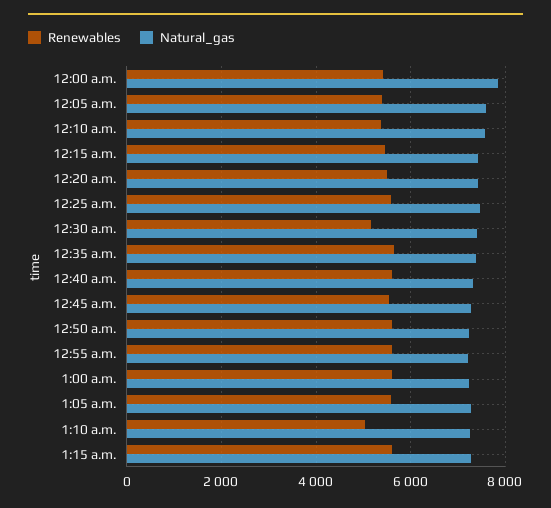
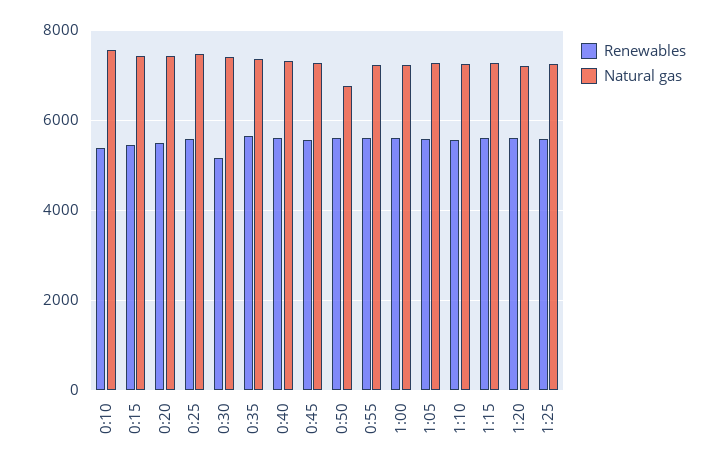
Renewables, 12:00 a.m.: 5400 -> none
Natural_gas, 12:00 a.m.: 7800 -> none
Renewables, 12:05 a.m.: 5400 -> none
Natural_gas, 12:05 a.m.: 7600 -> none
Natural_gas, 12:50 a.m.: 7200 -> 6800
Renewables, 1:10 a.m.: 5000 -> 5600
Renewables, 1:20: none -> 5600
Natural_gas, 1:20: none -> 7200
Renewables, 1:25: none -> 5600
Natural_gas, 1:25: none -> 7200

